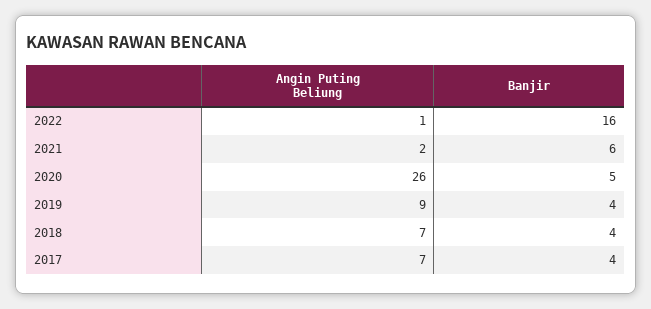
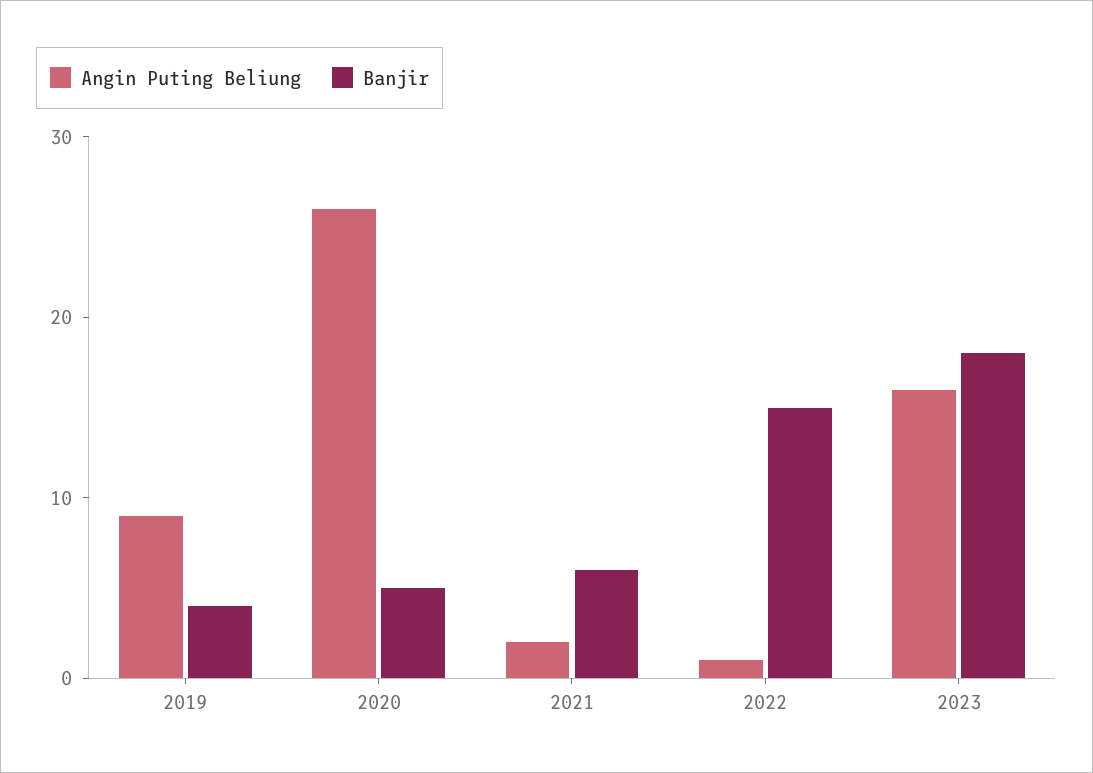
Banjir, 2022: 16 -> 15
Angin Puting Beliung, 2018: 7 -> none
Banjir, 2018: 4 -> none
Angin Puting Beliung, 2017: 7 -> none
Banjir, 2017: 4 -> none
Angin Puting Beliung, 2023: none -> 16
Banjir, 2023: none -> 18

